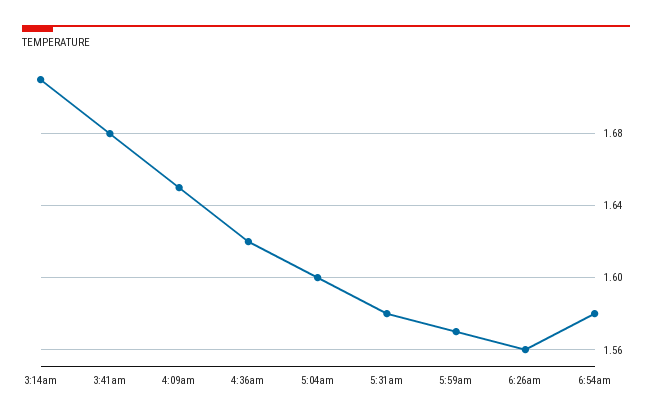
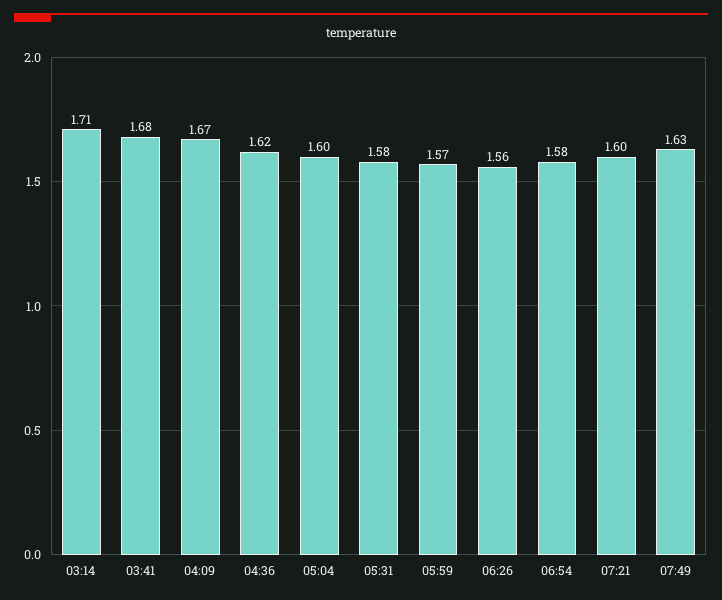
4:09am: 1.65 -> 1.67
07:21: none -> 1.6
07:49: none -> 1.63

